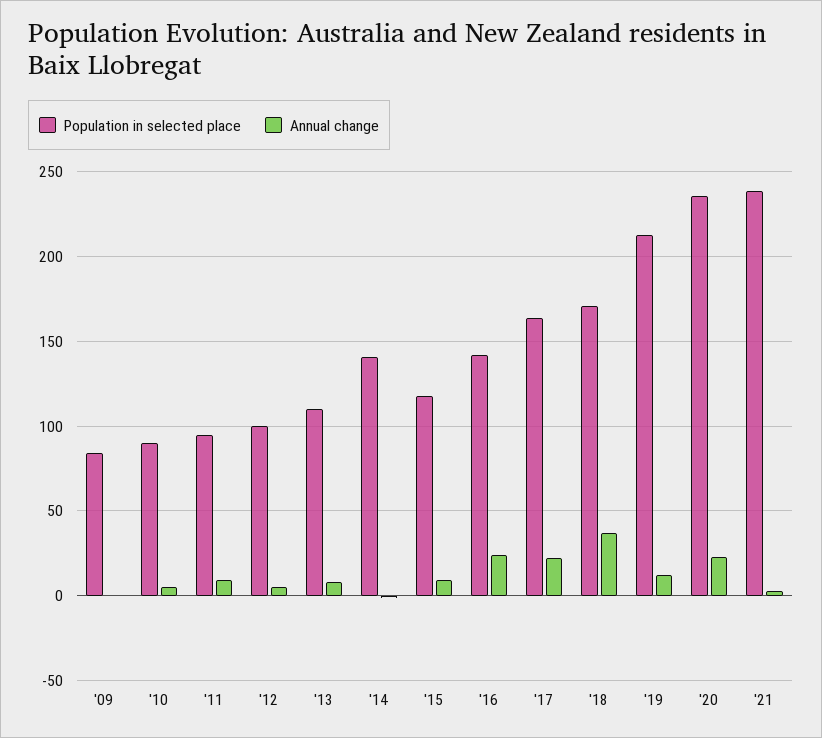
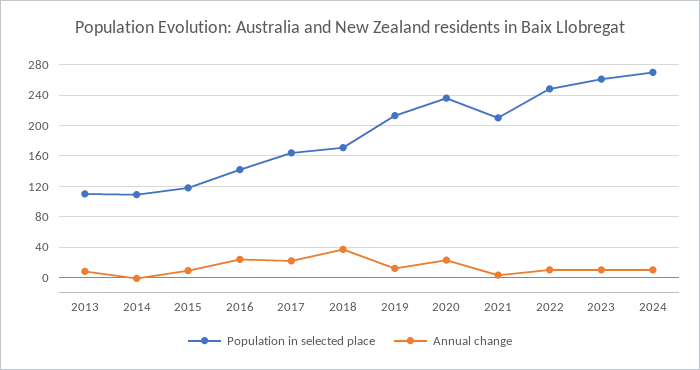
Population in selected place, '09: 85 -> none
Annual change, '09: 0 -> none
Population in selected place, '10: 90 -> none
Annual change, '10: 5 -> none
Population in selected place, '11: 95 -> none
Annual change, '11: 10 -> none
Population in selected place, '12: 100 -> none
Annual change, '12: 5 -> none
Population in selected place, '14: 140 -> 110
Population in selected place, '21: 240 -> 210
Population in selected place, 2022: none -> 250
Annual change, 2022: none -> 10
Population in selected place, 2023: none -> 260
Annual change, 2023: none -> 10
Population in selected place, 2024: none -> 270
Annual change, 2024: none -> 10

